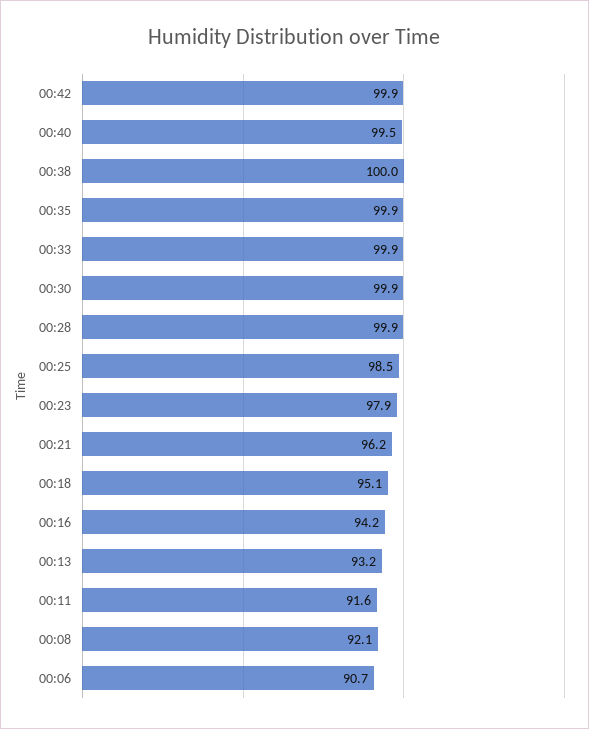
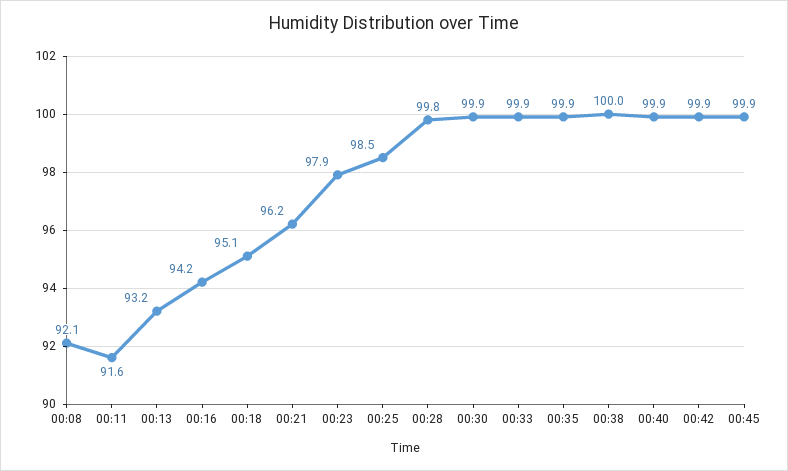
00:40: 99.5 -> 99.9
00:28: 99.9 -> 99.8
00:06: 90.7 -> none
00:45: none -> 99.9

